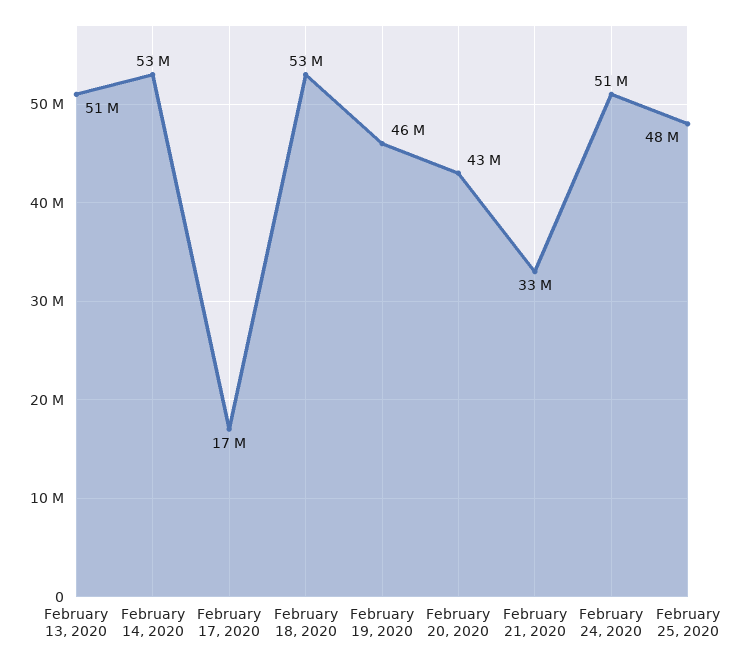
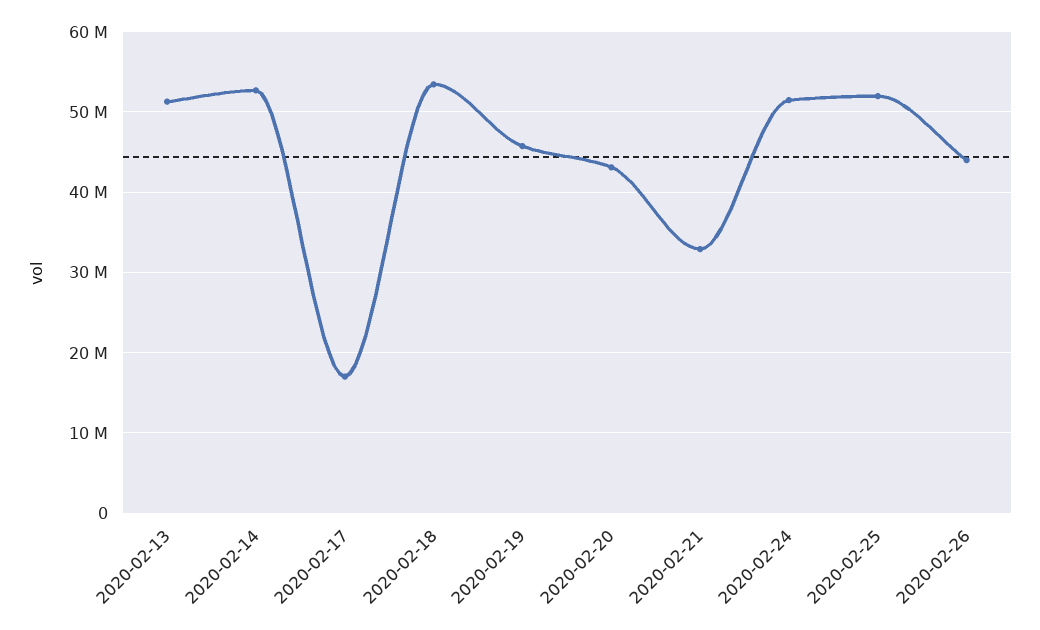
February 25, 2020: 48000000 -> 52000000
2020-02-26: none -> 44000000

